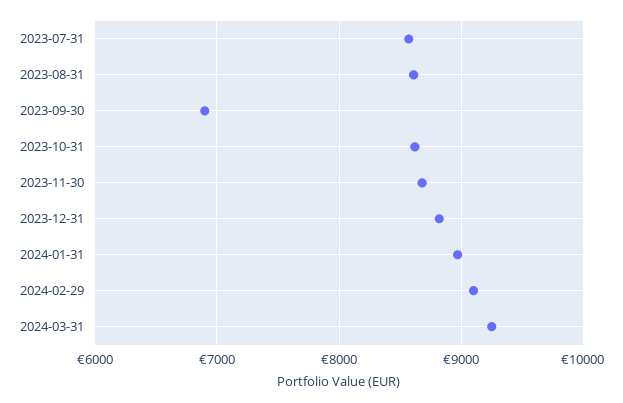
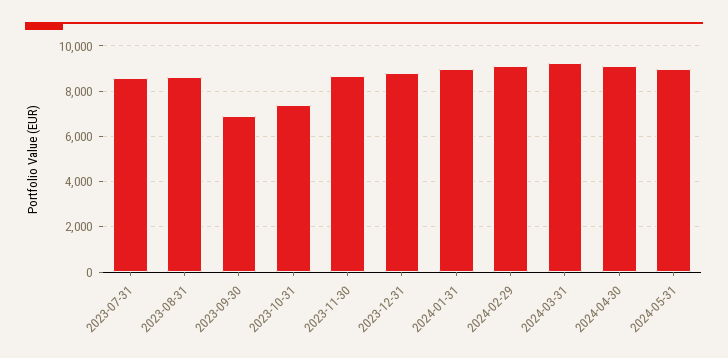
2023-10-31: 8600 -> 7500
2024-04-30: none -> 9000
2024-05-31: none -> 9000

